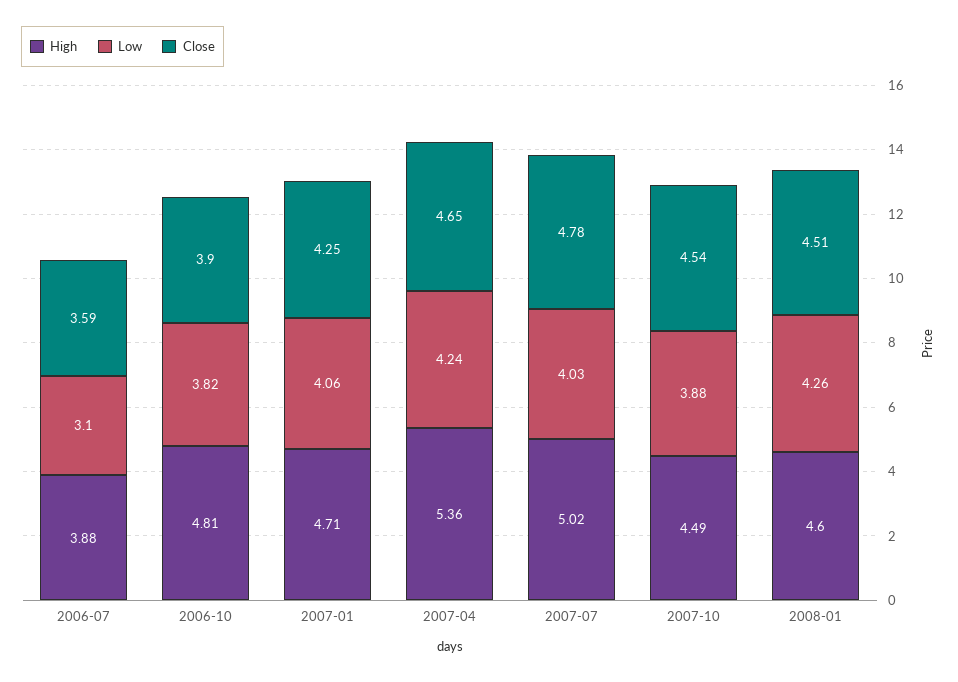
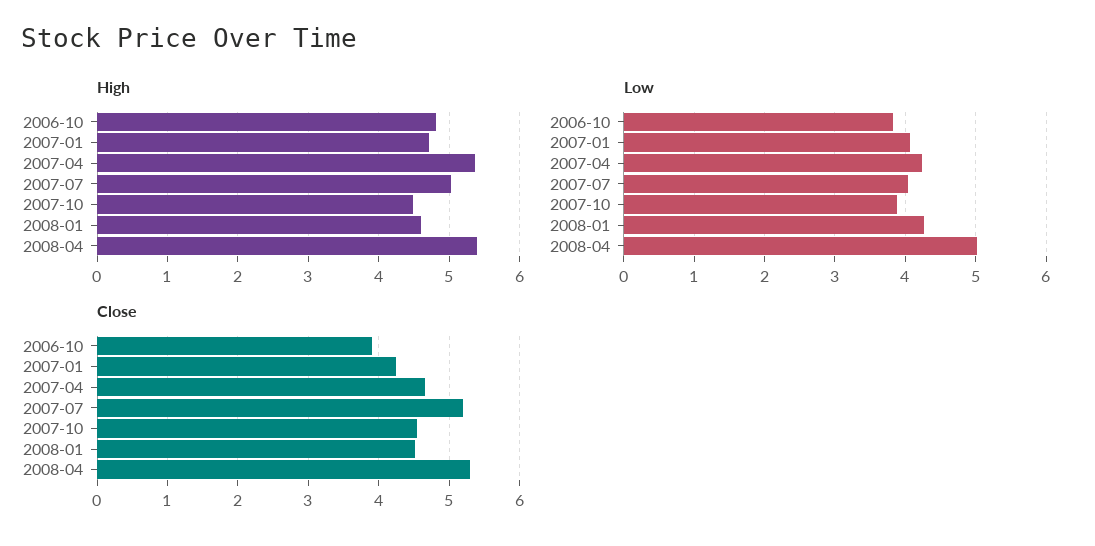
High, 2006-07: 3.88 -> none
Low, 2006-07: 3.1 -> none
Close, 2006-07: 3.59 -> none
Close, 2007-07: 4.78 -> 5.2
High, 2008-04: none -> 5.4
Low, 2008-04: none -> 5
Close, 2008-04: none -> 5.3

